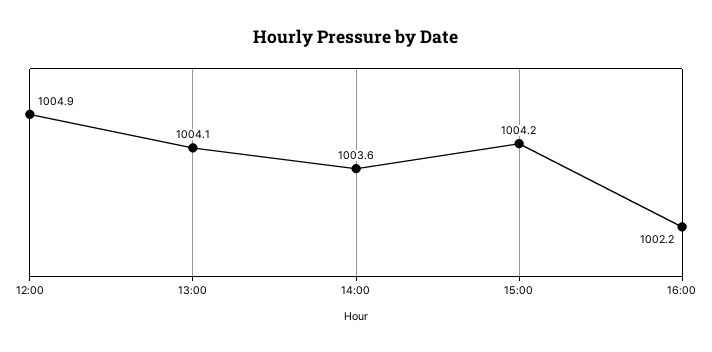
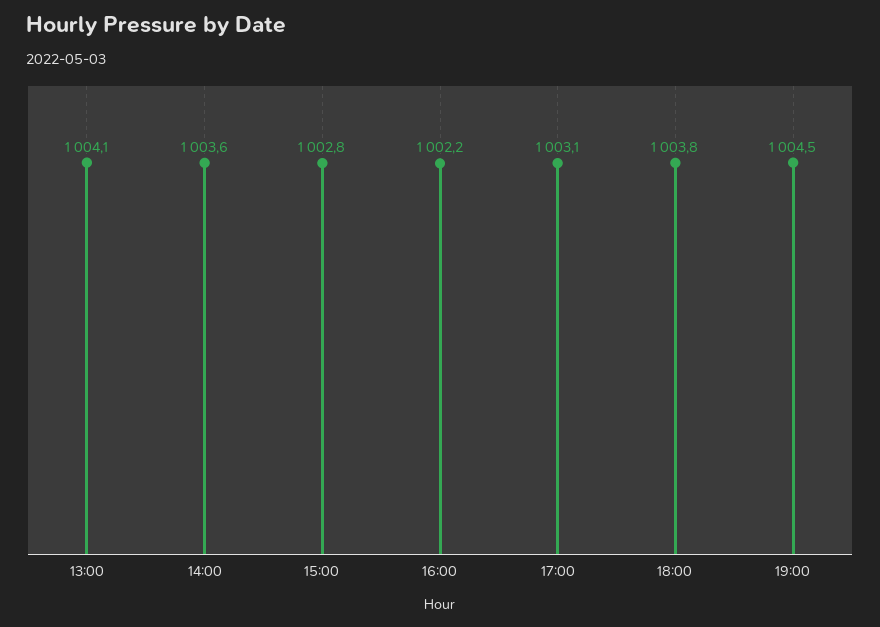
12:00: 1004.9 -> none
15:00: 1004.2 -> 1002.8
17:00: none -> 1003.1
18:00: none -> 1003.8
19:00: none -> 1004.5

